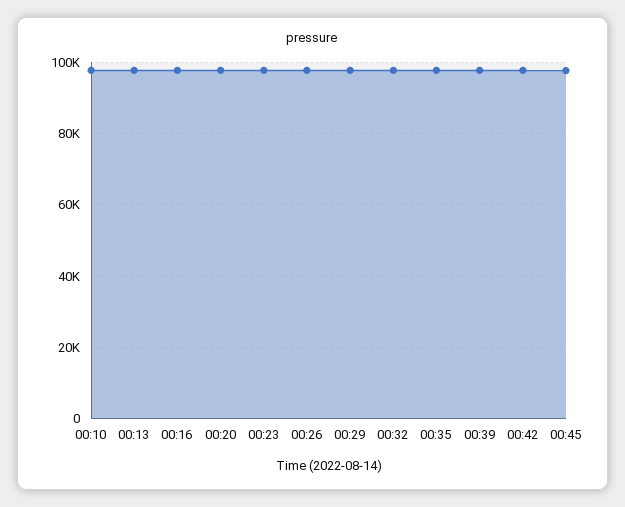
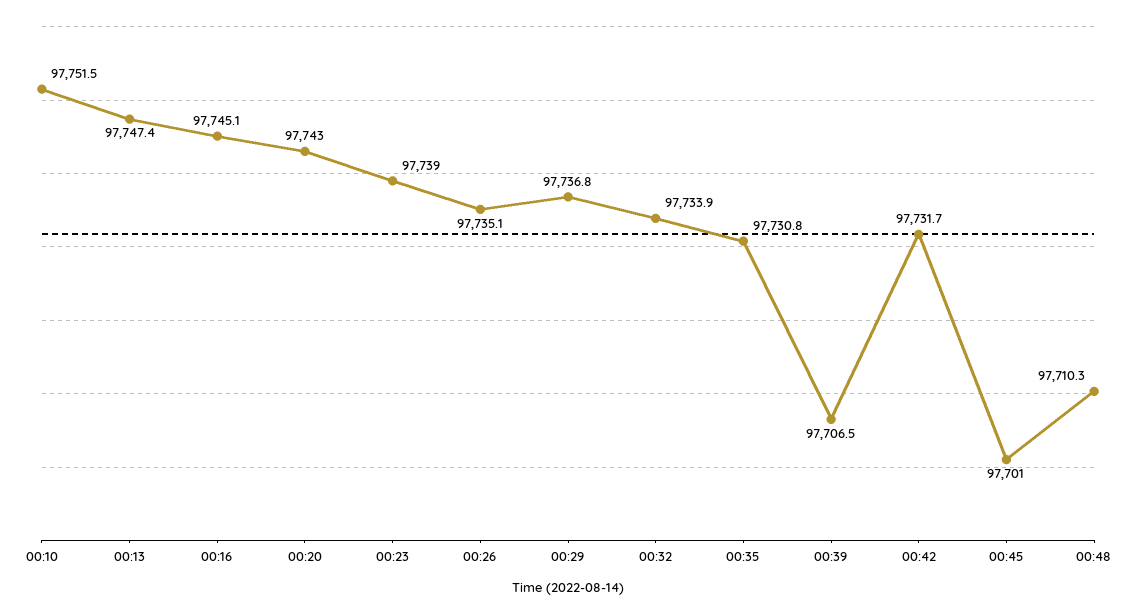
00:48: none -> 97710.3

